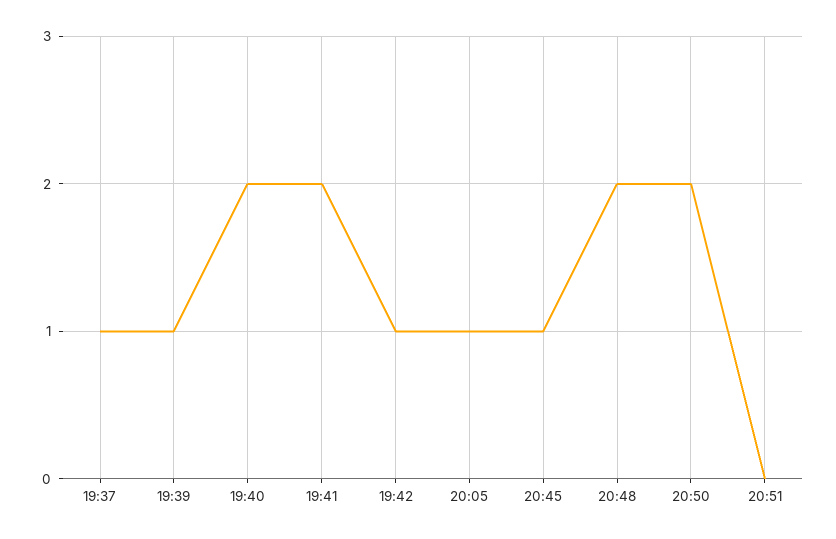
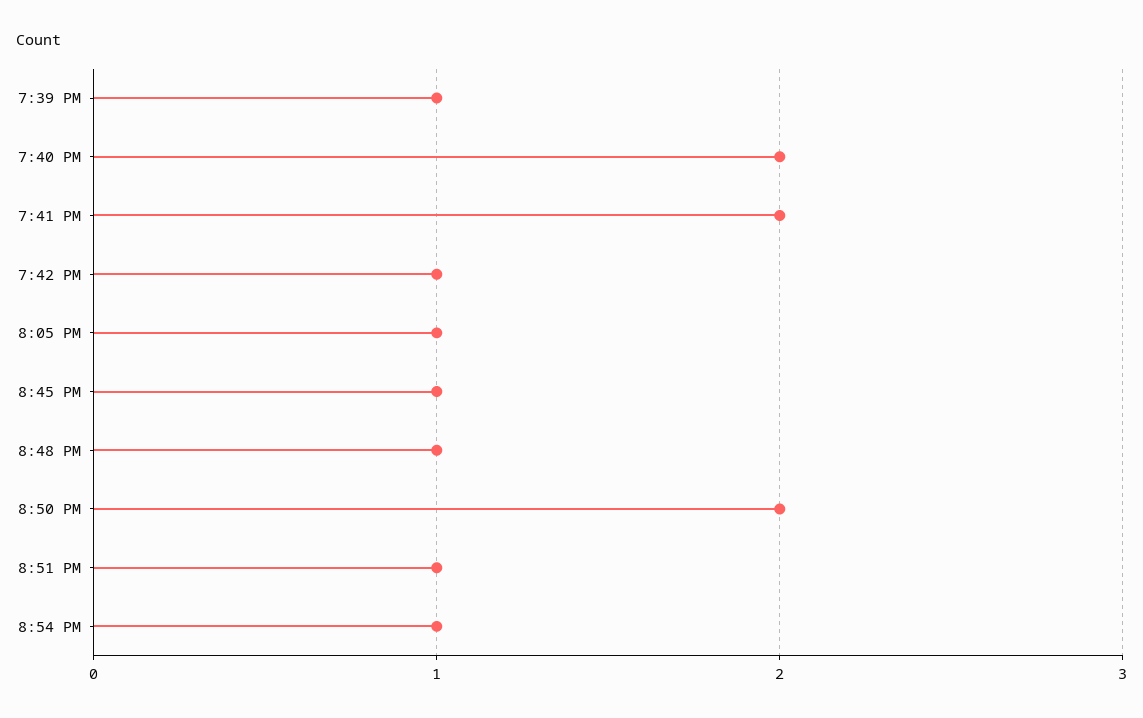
19:37: 1 -> none
20:48: 2 -> 1
20:51: 0 -> 1
8:54 PM: none -> 1

